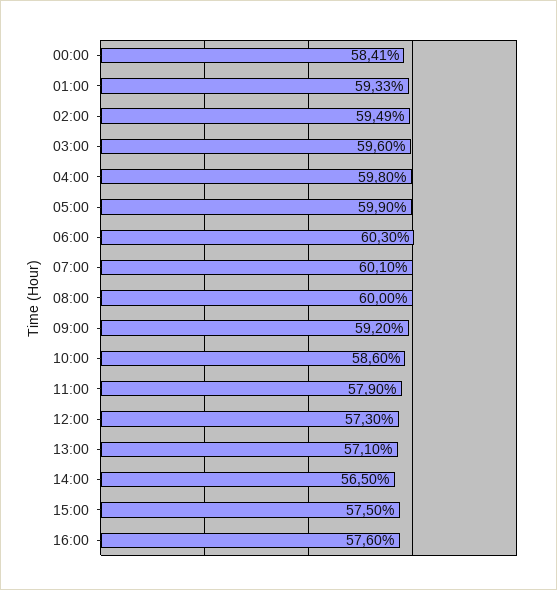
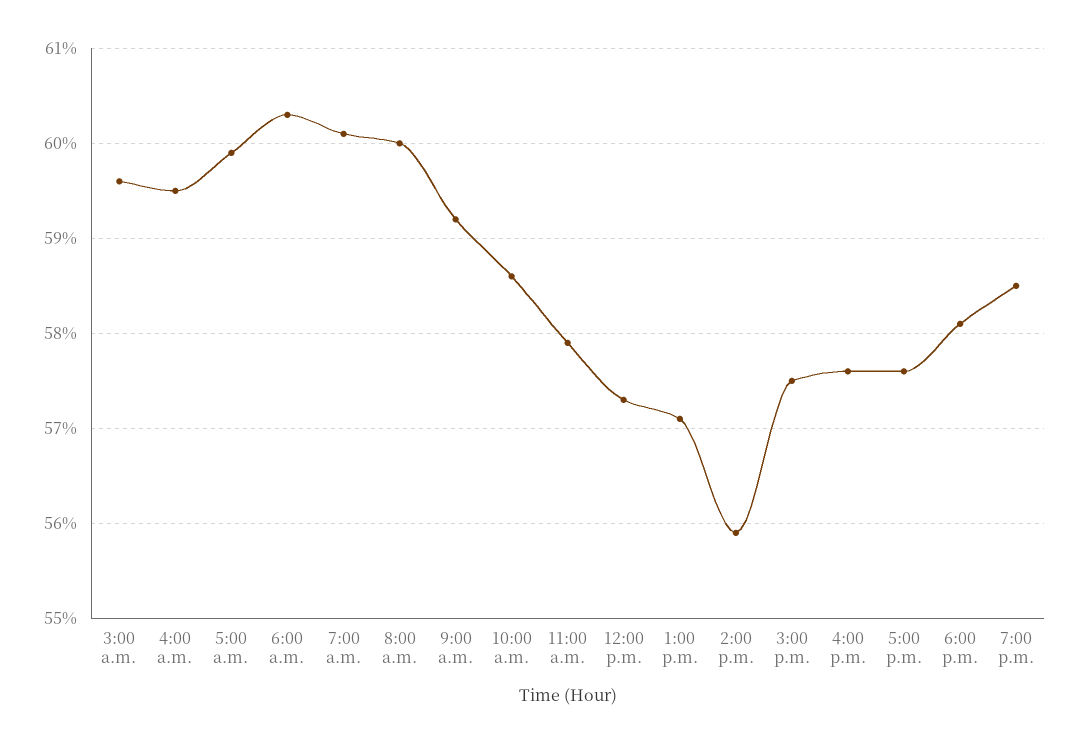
00:00: 58.41 -> none
01:00: 59.33 -> none
02:00: 59.49 -> none
04:00: 59.8 -> 59.5
14:00: 56.5 -> 55.9
5:00 p.m.: none -> 57.6
6:00 p.m.: none -> 58.1
7:00 p.m.: none -> 58.5

